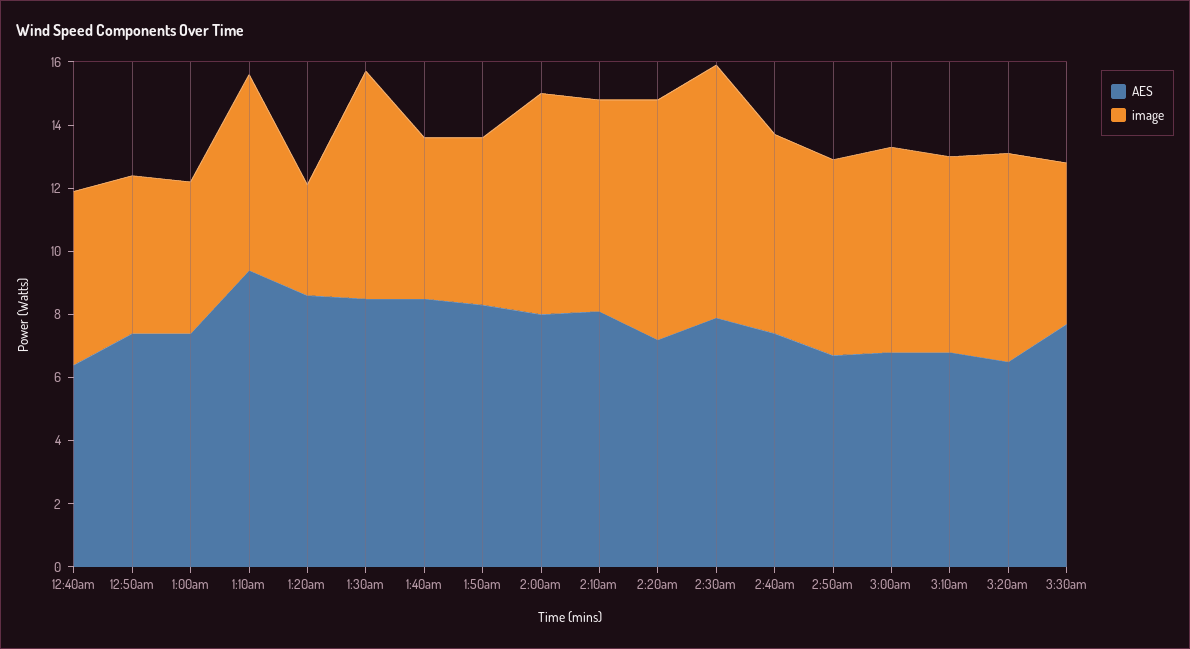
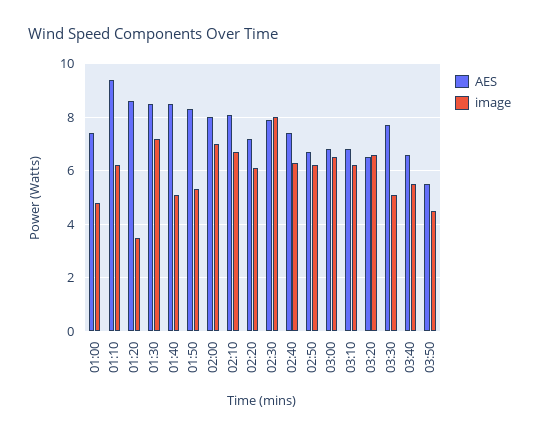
AES, 12:40am: 6.5 -> none
image, 12:40am: 5.5 -> none
AES, 12:50am: 7.5 -> none
image, 12:50am: 5 -> none
image, 2:20am: 7.5 -> 6
AES, 03:40: none -> 6.5
image, 03:40: none -> 5.5
AES, 03:50: none -> 5.5
image, 03:50: none -> 4.5

